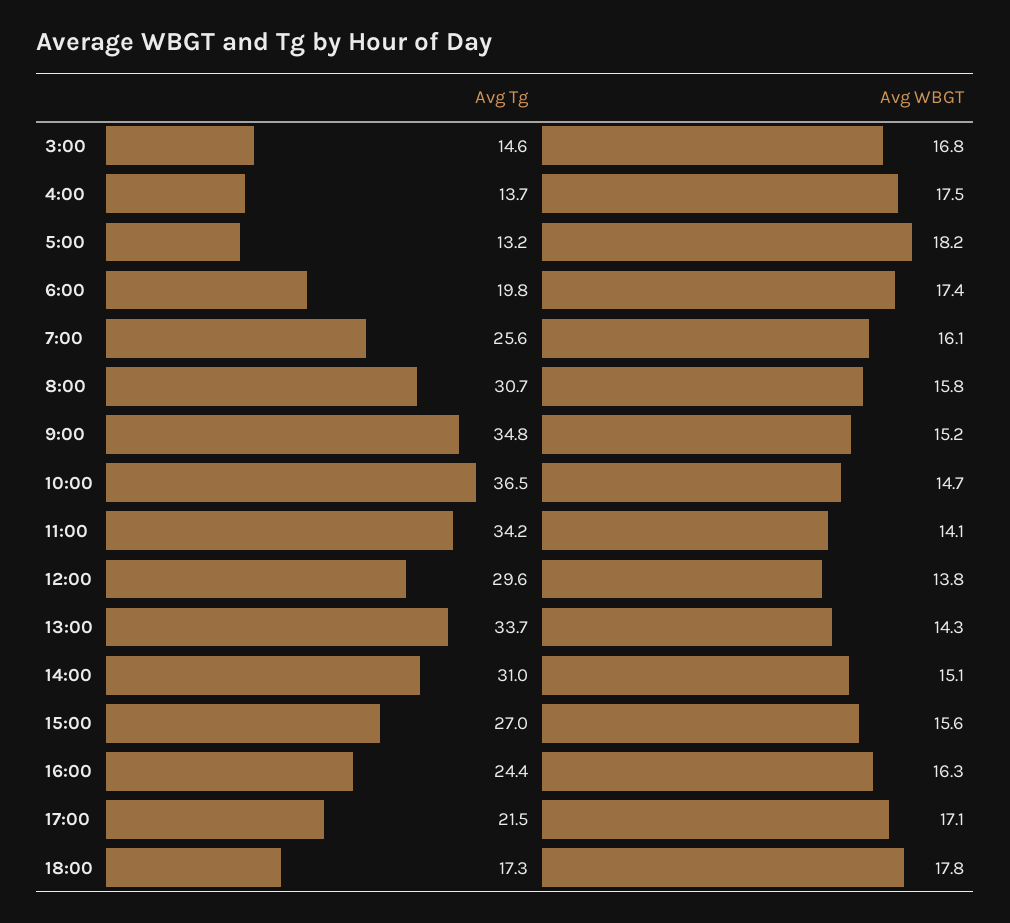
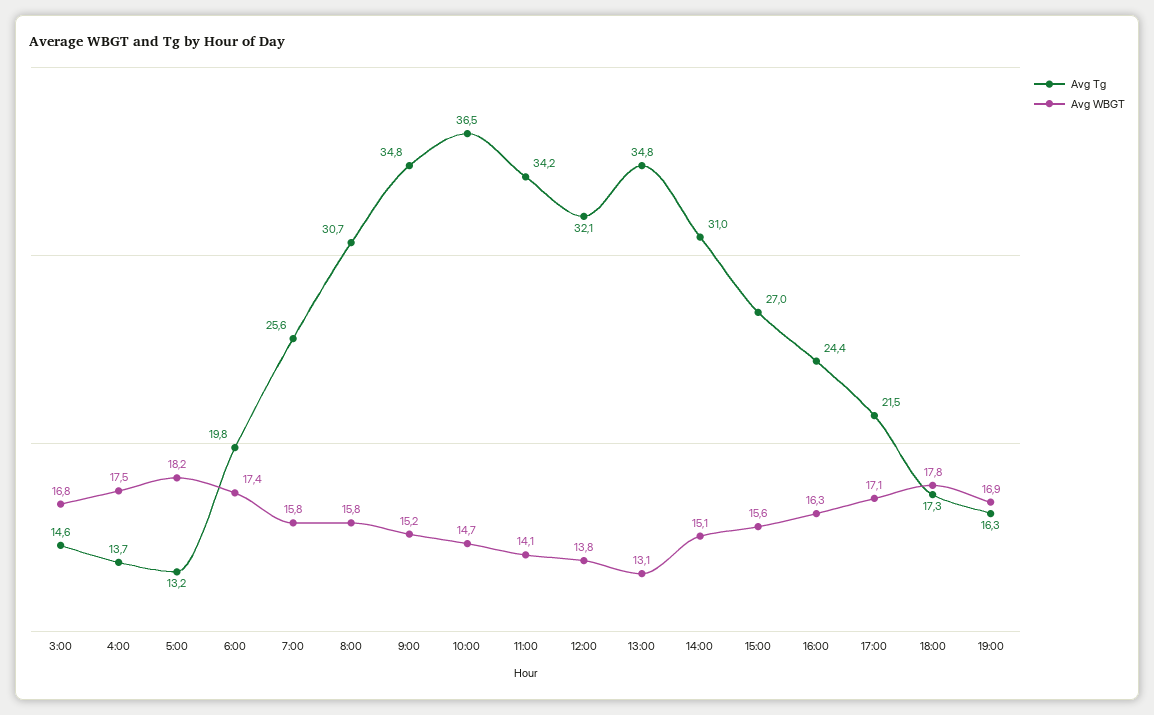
Avg WBGT, 7:00: 16.1 -> 15.8
Avg Tg, 12:00: 29.6 -> 32.1
Avg Tg, 13:00: 33.7 -> 34.8
Avg WBGT, 13:00: 14.3 -> 13.1
Avg Tg, 19:00: none -> 16.3
Avg WBGT, 19:00: none -> 16.9

